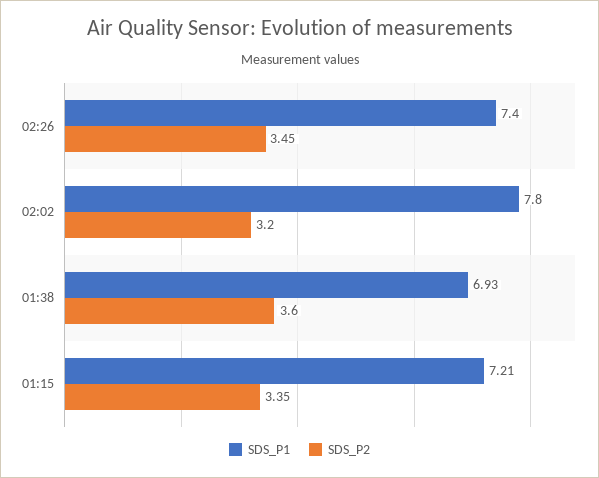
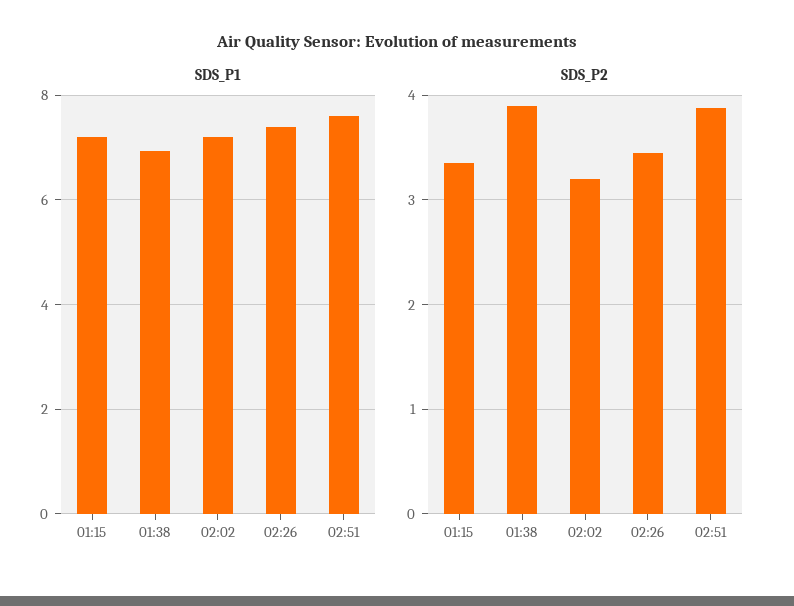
SDS_P1, 02:02: 7.8 -> 7.2
SDS_P2, 01:38: 3.6 -> 3.9
SDS_P1, 02:51: none -> 7.6
SDS_P2, 02:51: none -> 3.9

